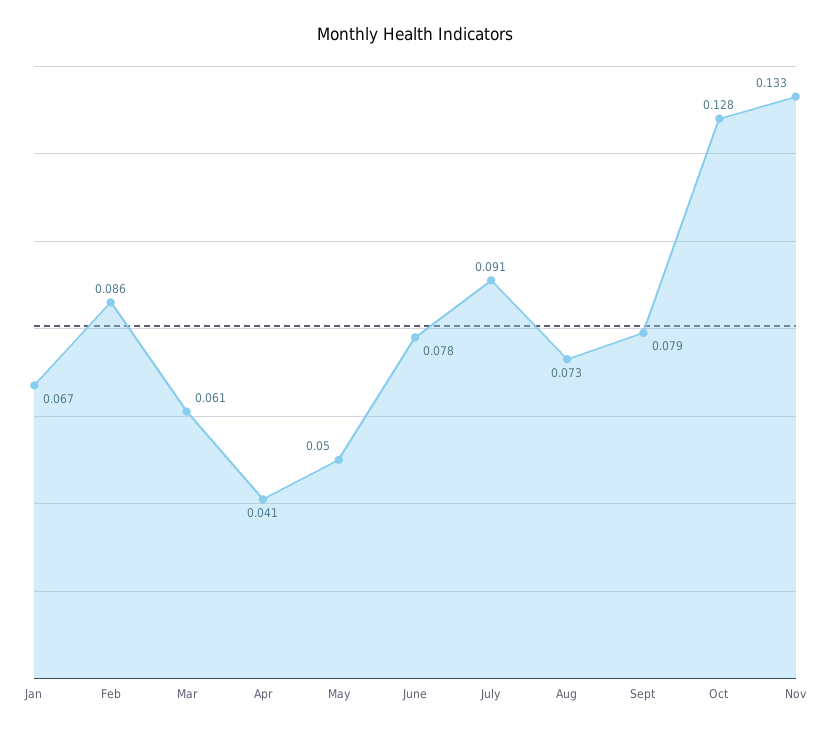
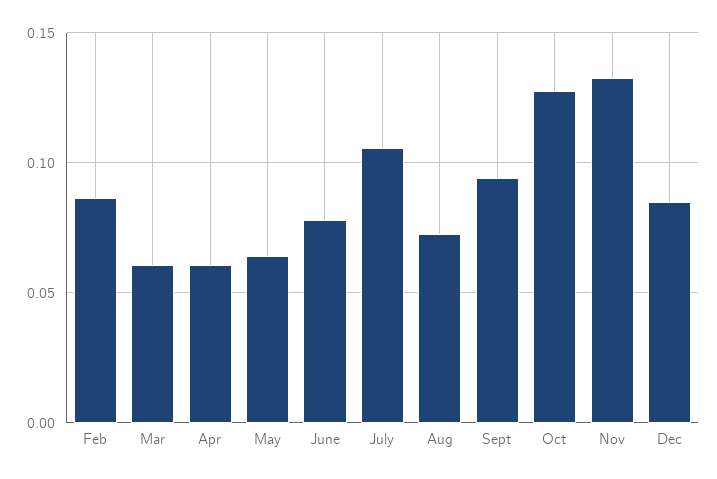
Jan: 0.067 -> none
Apr: 0.041 -> 0.06
May: 0.05 -> 0.065
July: 0.091 -> 0.105
Sept: 0.079 -> 0.095
Dec: none -> 0.085

